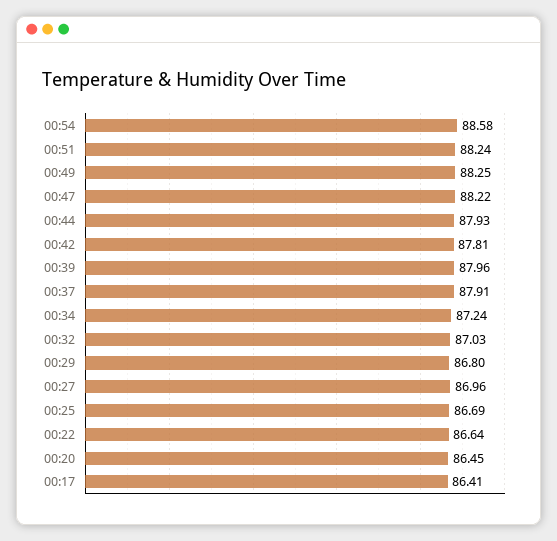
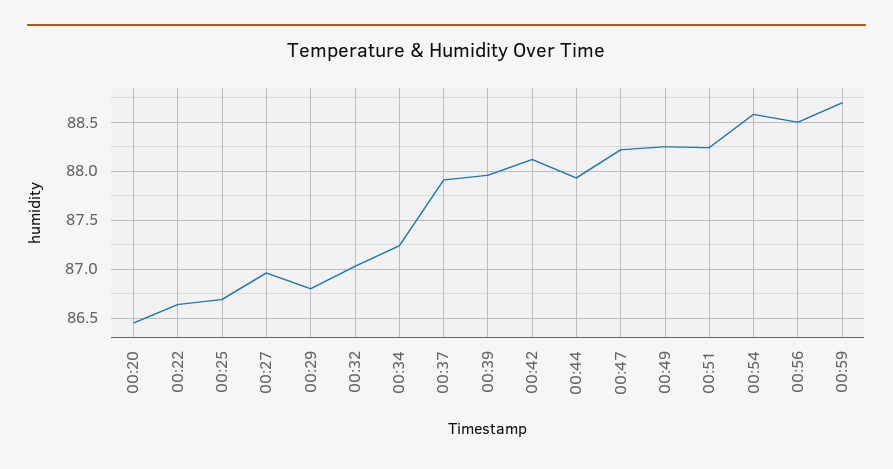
00:42: 87.81 -> 88.1
00:17: 86.41 -> none
00:56: none -> 88.5
00:59: none -> 88.7

